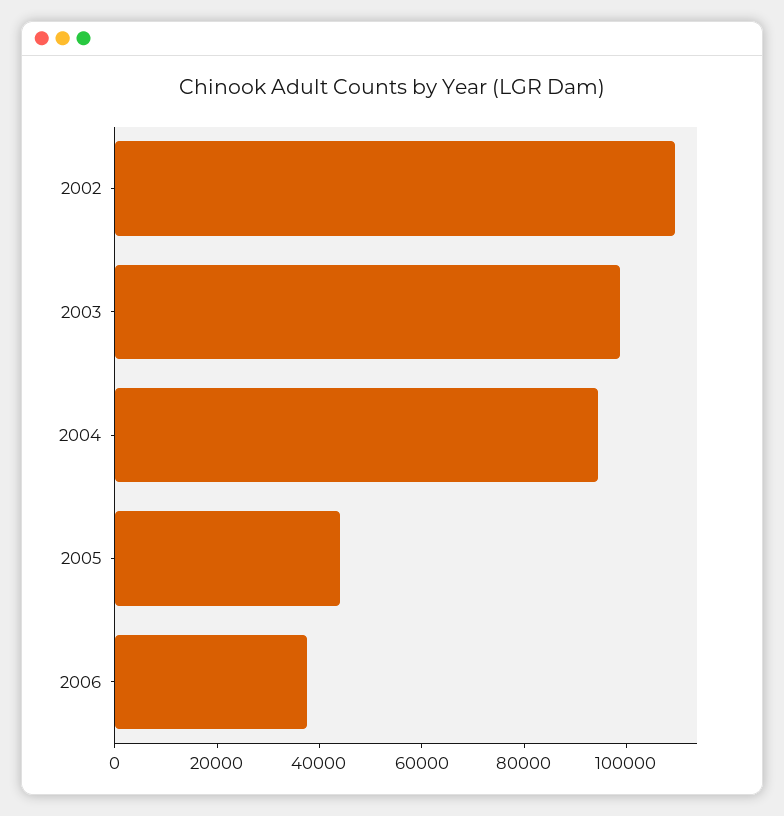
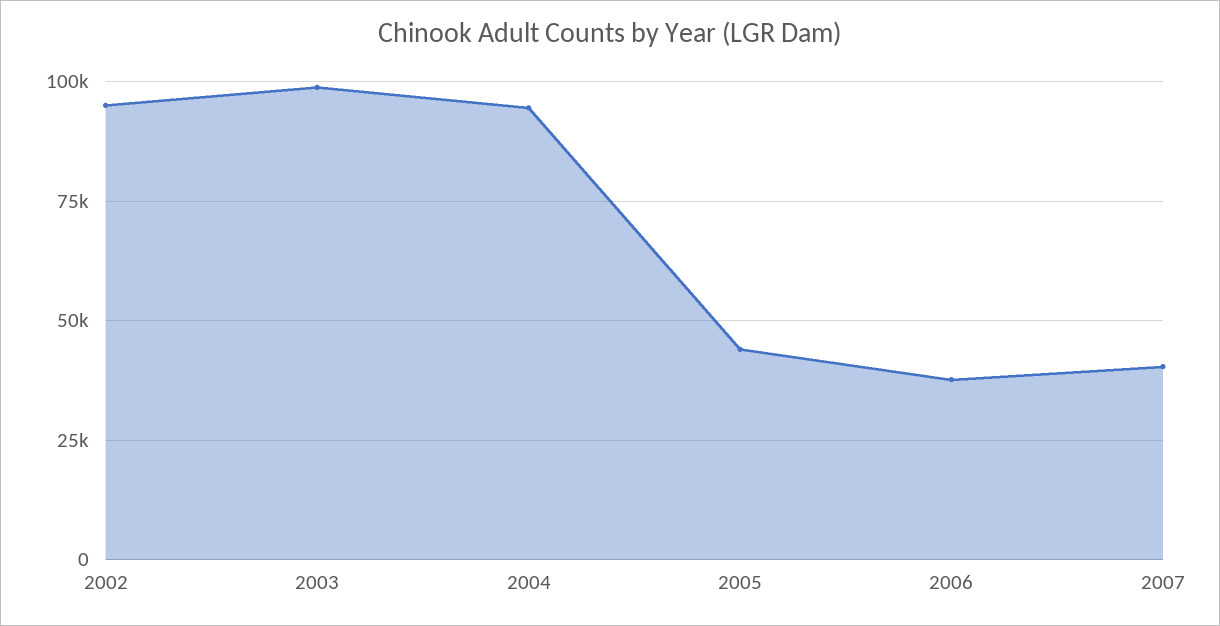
2002: 110000 -> 95000
2007: none -> 40000

